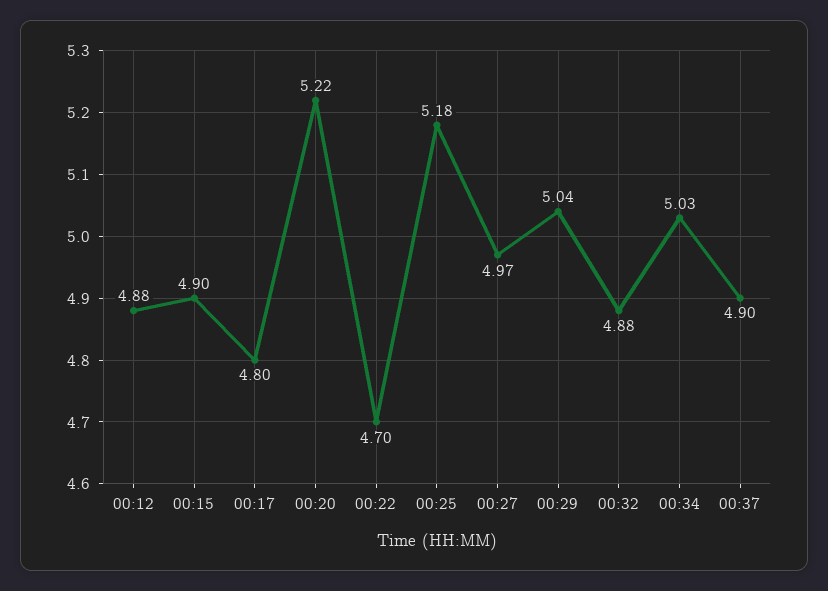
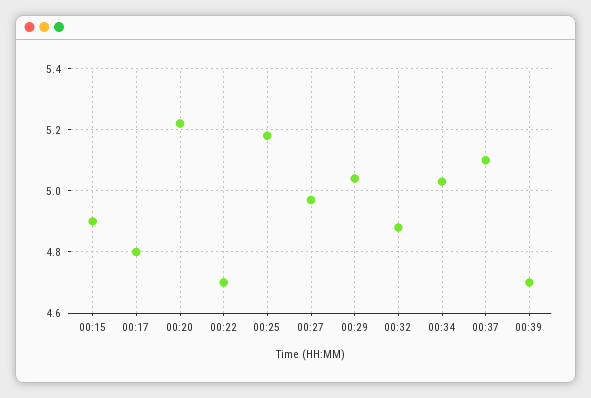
00:12: 4.88 -> none
00:37: 4.9 -> 5.1
00:39: none -> 4.7

